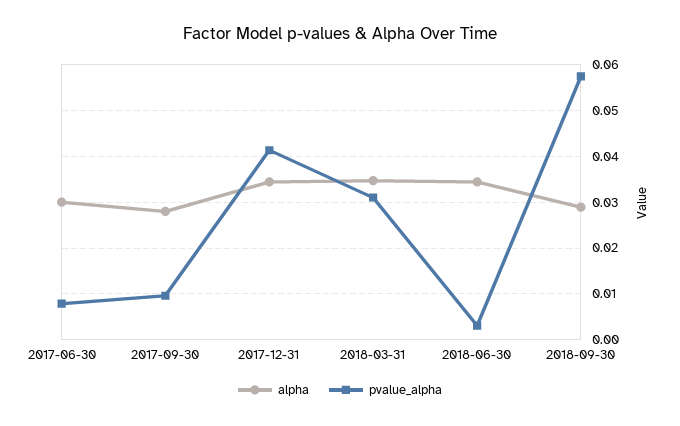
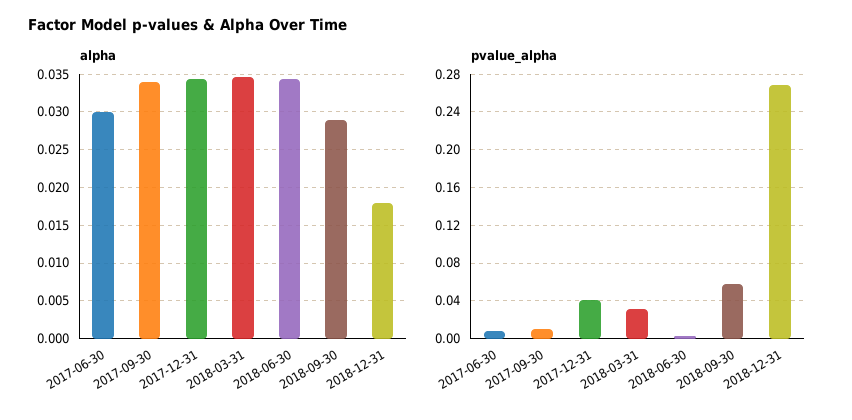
alpha, 2017-09-30: 0.028 -> 0.034
alpha, 2018-12-31: none -> 0.018
pvalue_alpha, 2018-12-31: none -> 0.27

